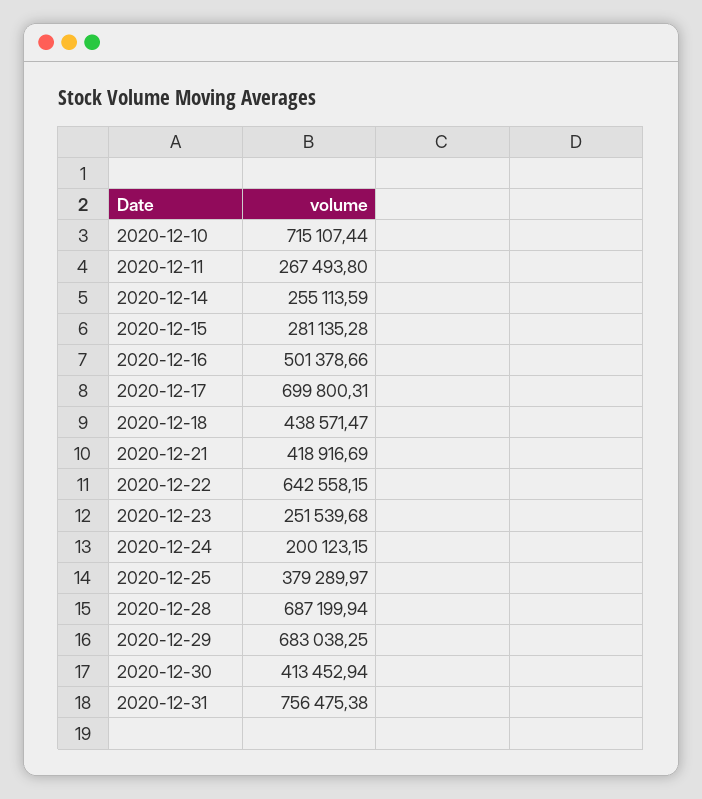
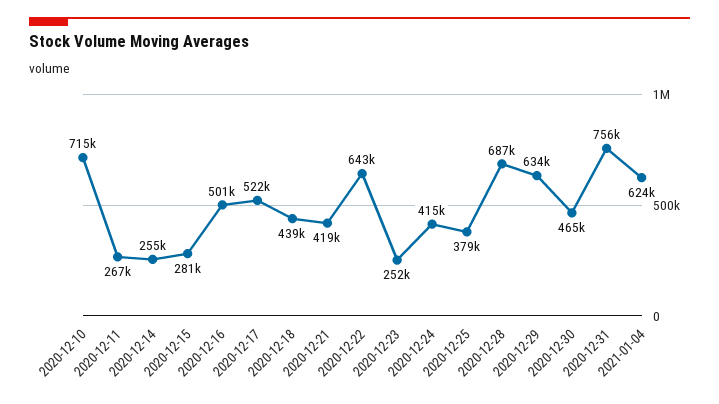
2020-12-17: 699800.31 -> 522000
2020-12-24: 200123.15 -> 415000
2020-12-29: 683038.25 -> 634000
2020-12-30: 413452.94 -> 465000
2021-01-04: none -> 624000

